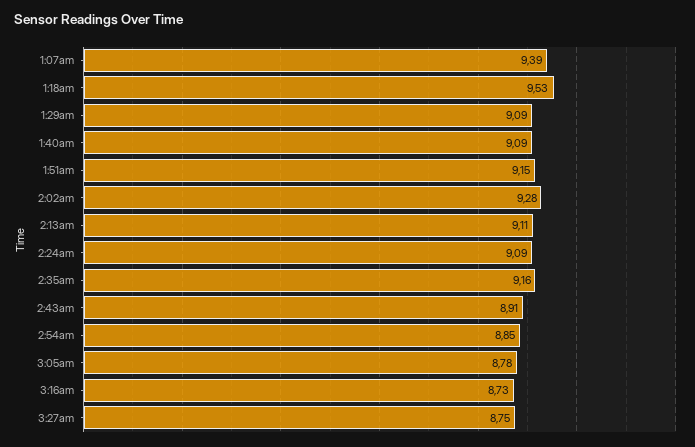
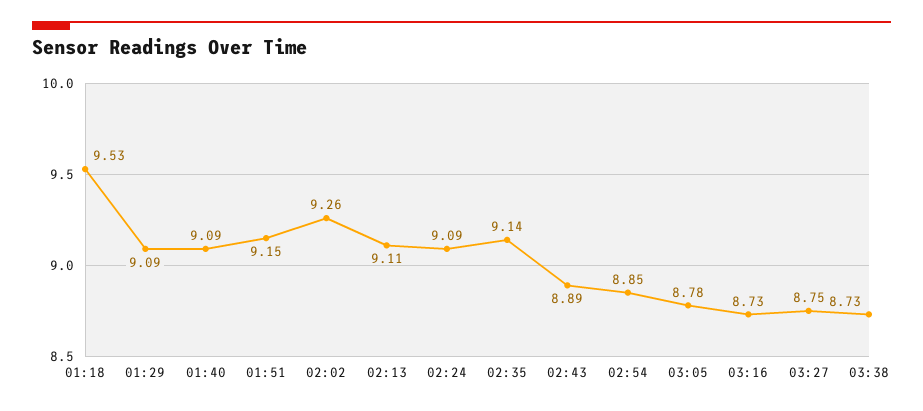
1:07am: 9.39 -> none
2:02am: 9.28 -> 9.26
2:35am: 9.16 -> 9.14
2:43am: 8.91 -> 8.89
03:38: none -> 8.73

